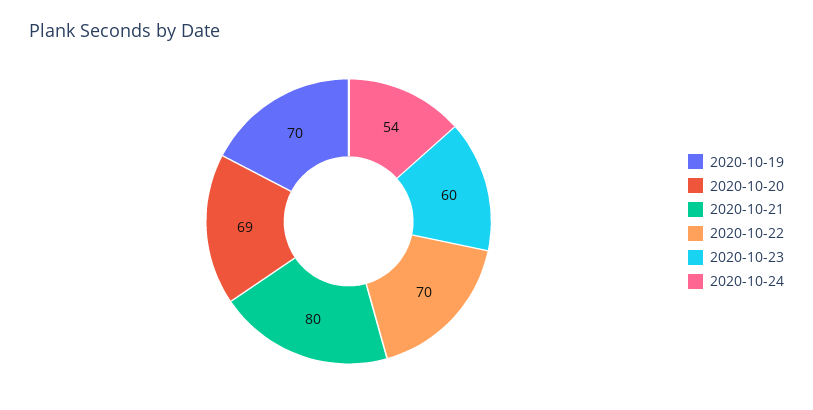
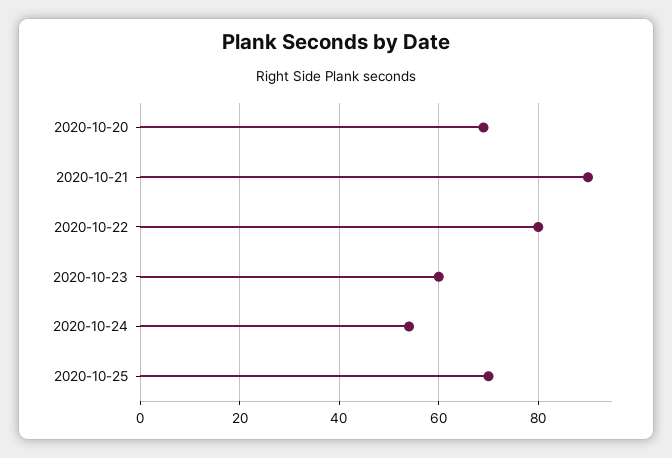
2020-10-19: 70 -> none
2020-10-21: 80 -> 90
2020-10-22: 70 -> 80
2020-10-25: none -> 70

